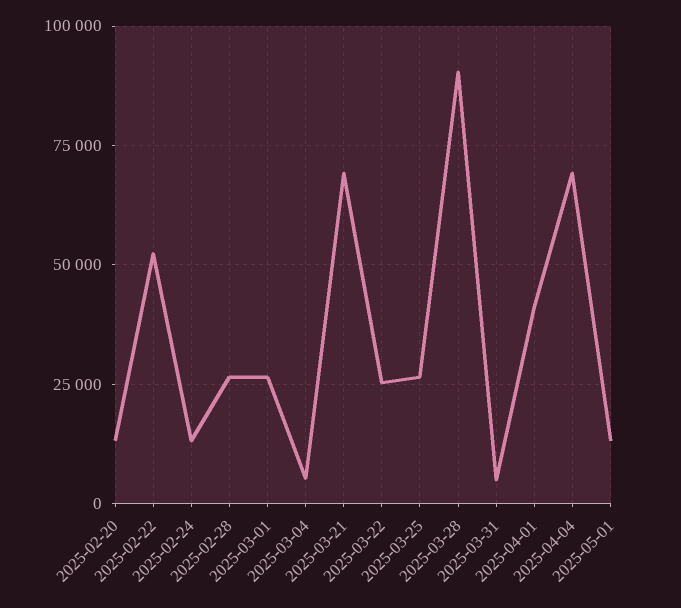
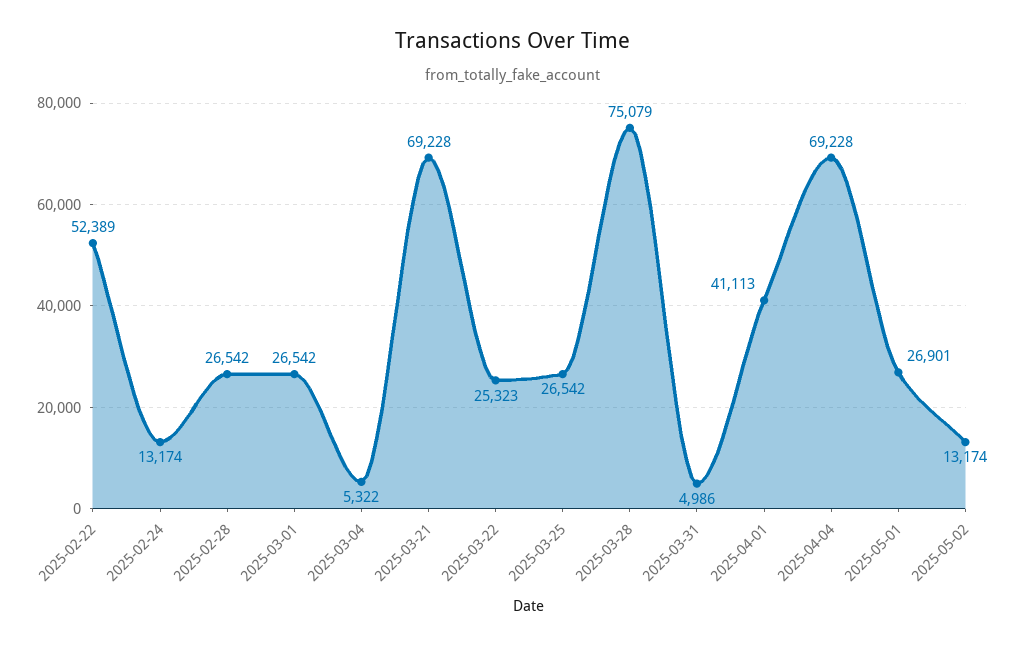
2025-02-20: 12500 -> none
2025-03-28: 90000 -> 75079
2025-05-01: 12500 -> 26901
2025-05-02: none -> 13174

